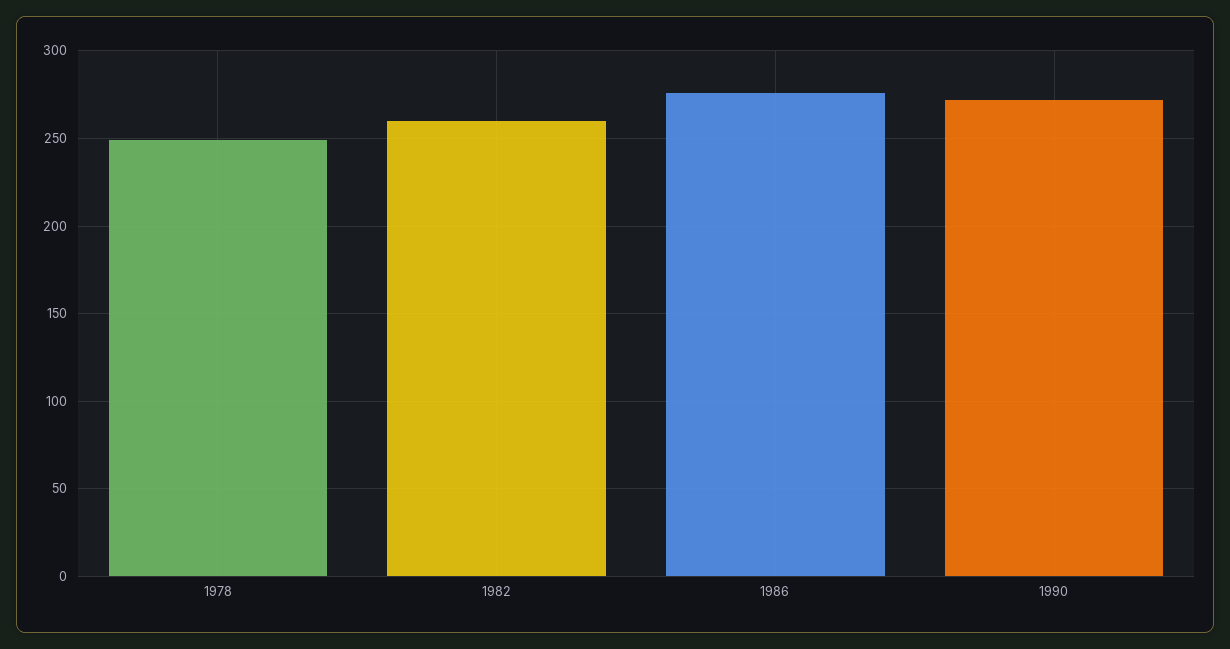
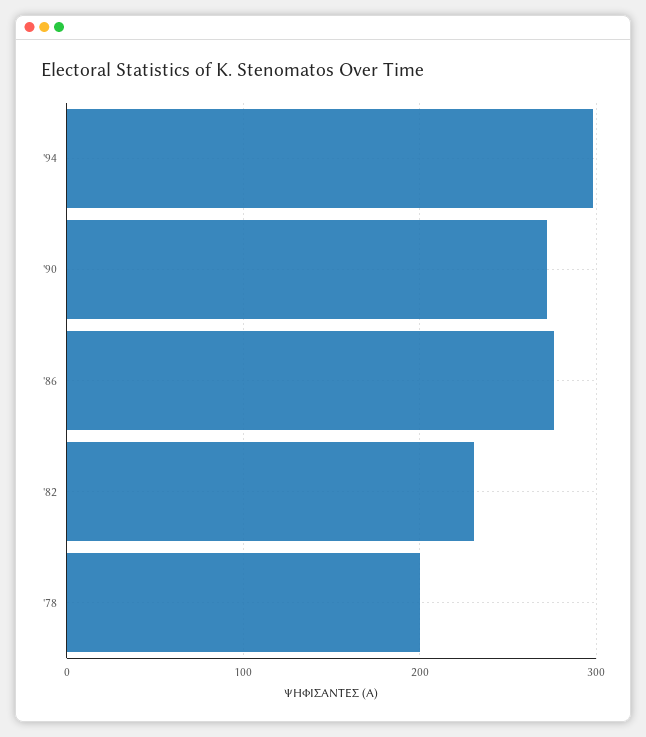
1978: 250 -> 200
1982: 260 -> 230
'94: none -> 300

